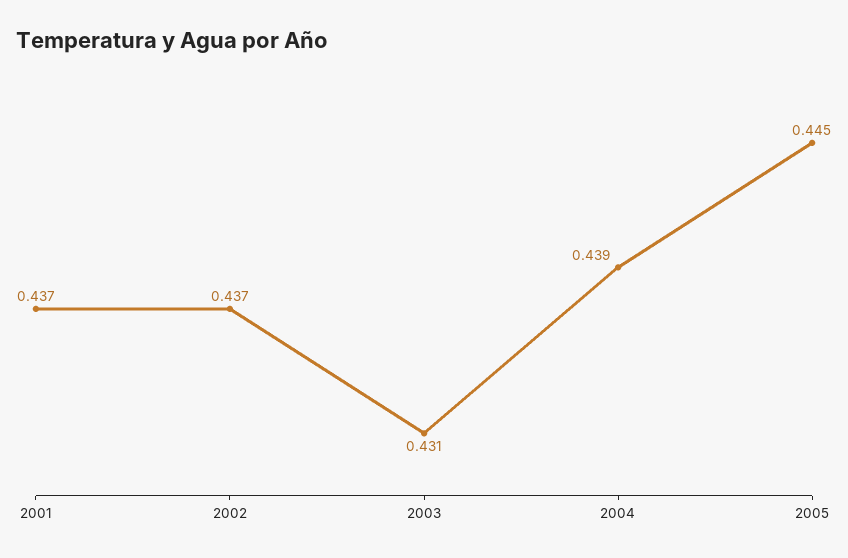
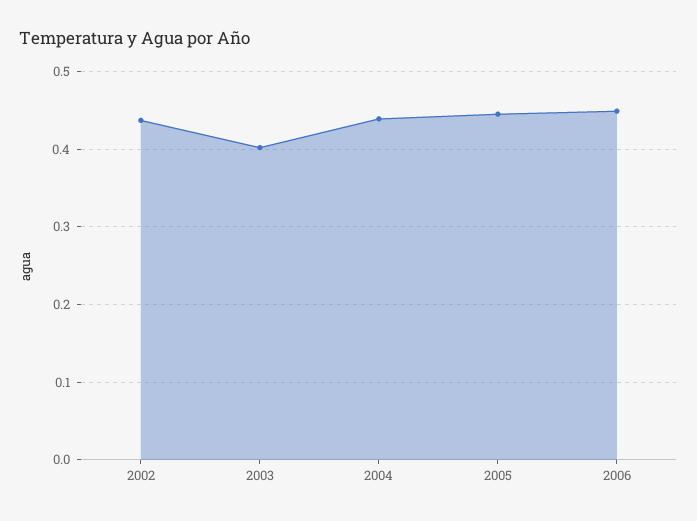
2001: 0.437 -> none
2003: 0.431 -> 0.4
2006: none -> 0.45

